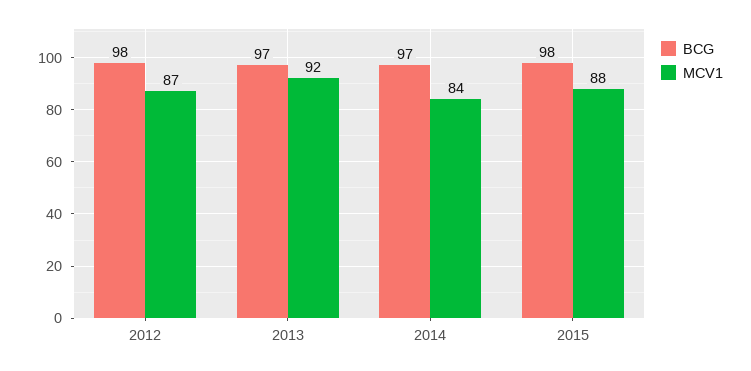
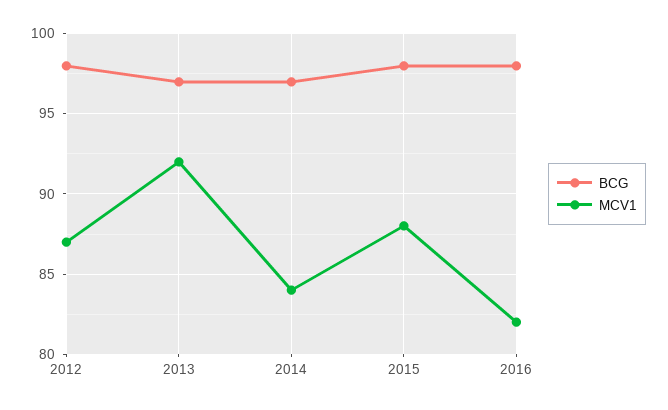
BCG, 2016: none -> 98
MCV1, 2016: none -> 82

